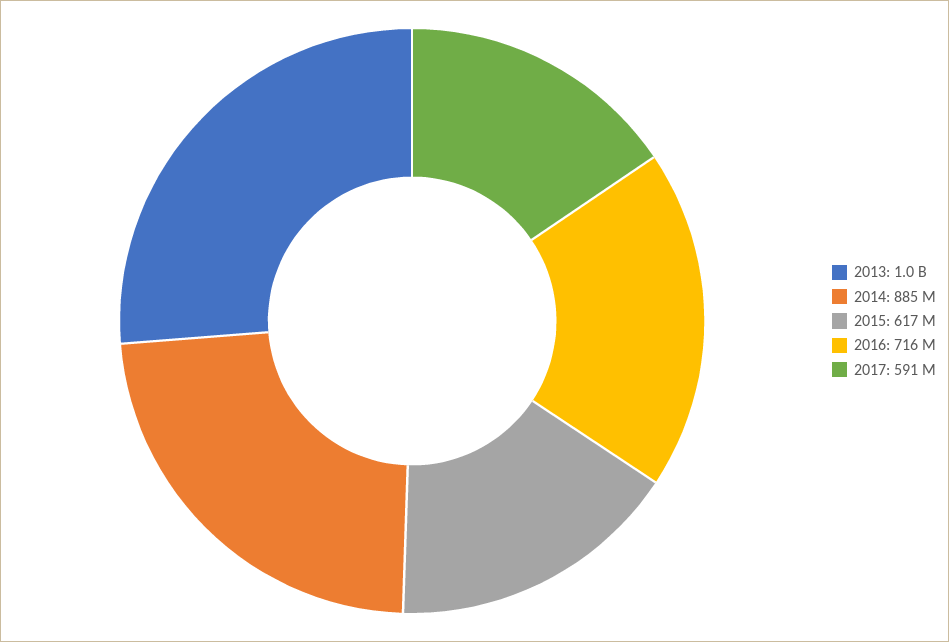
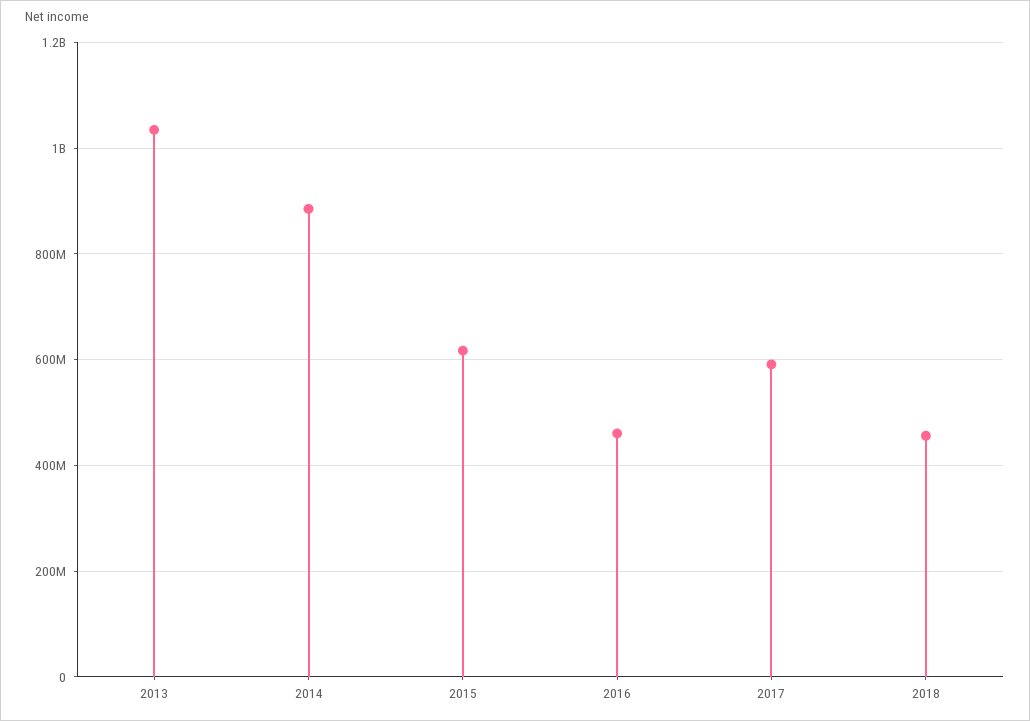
2016: 716000000 -> 460000000
2018: none -> 460000000

